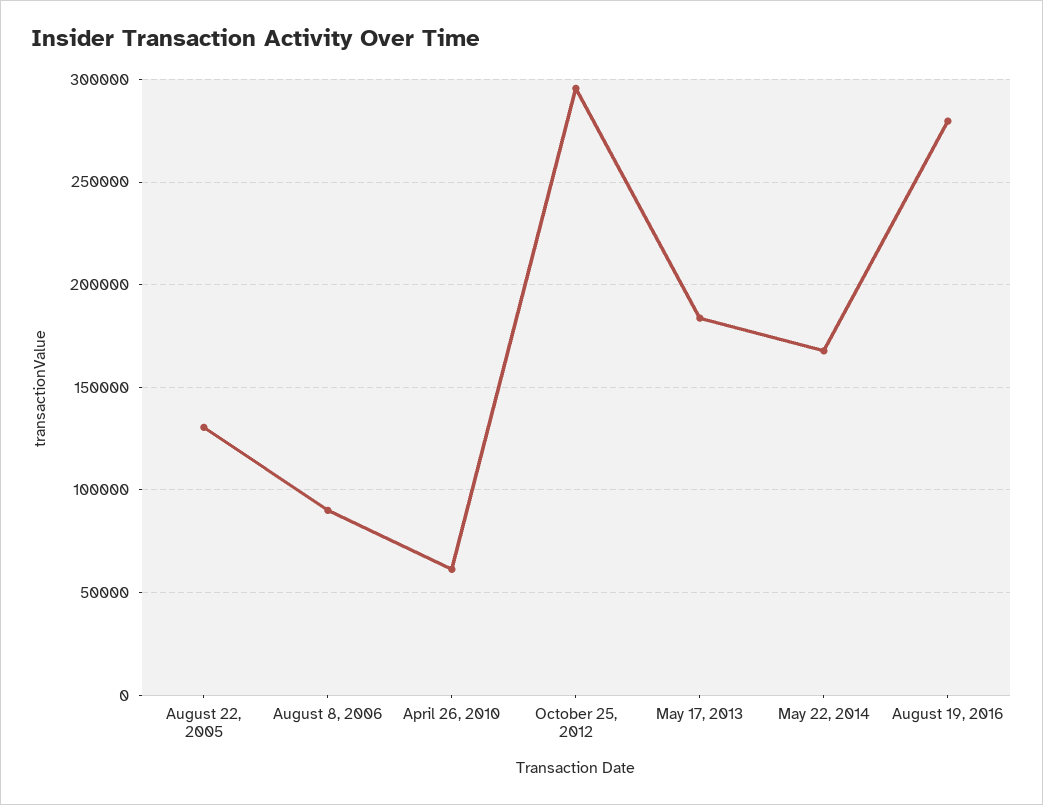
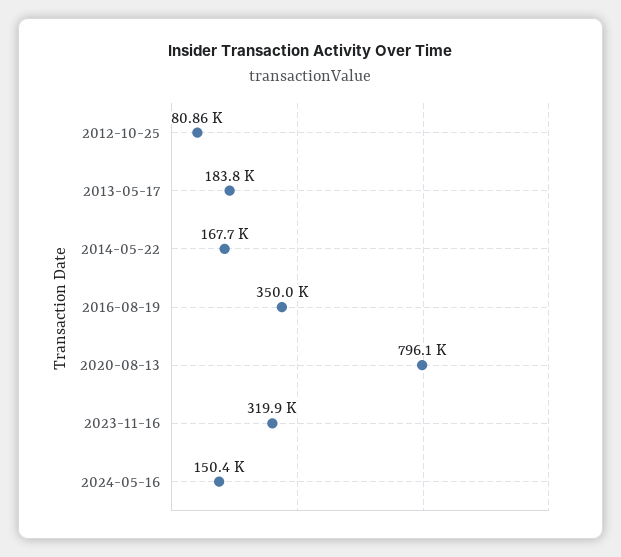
August 22, 2005: 130000 -> none
August 8, 2006: 90000 -> none
April 26, 2010: 60000 -> none
October 25, 2012: 295000 -> 80860
August 19, 2016: 280000 -> 350000
2020-08-13: none -> 796100
2023-11-16: none -> 319900
2024-05-16: none -> 150400

